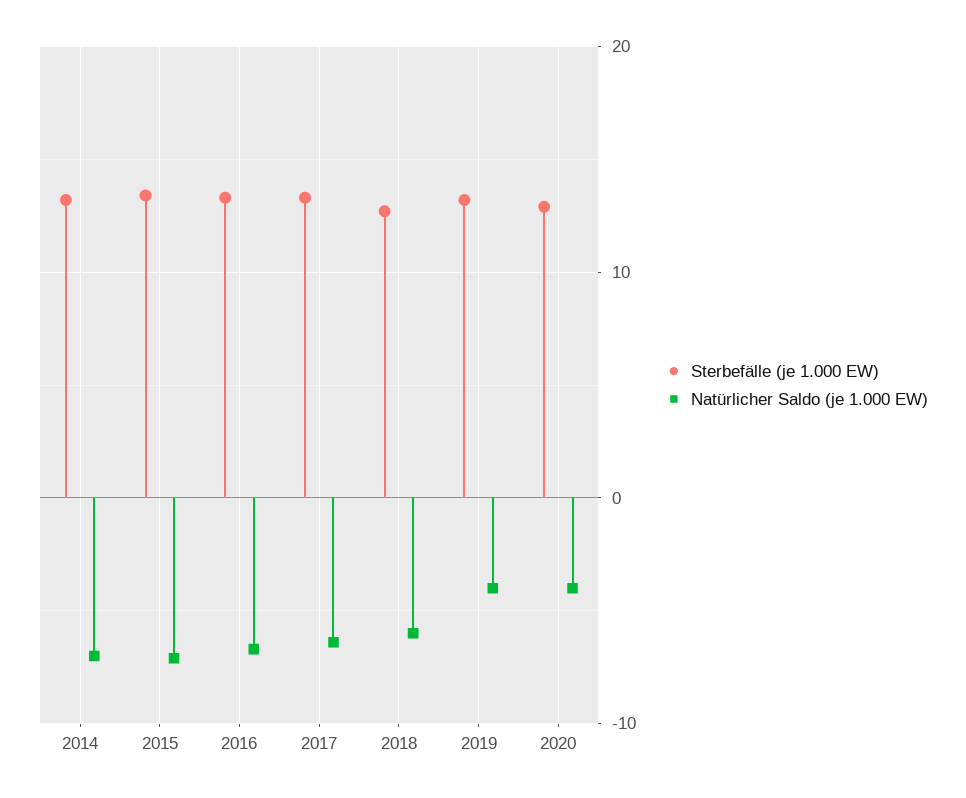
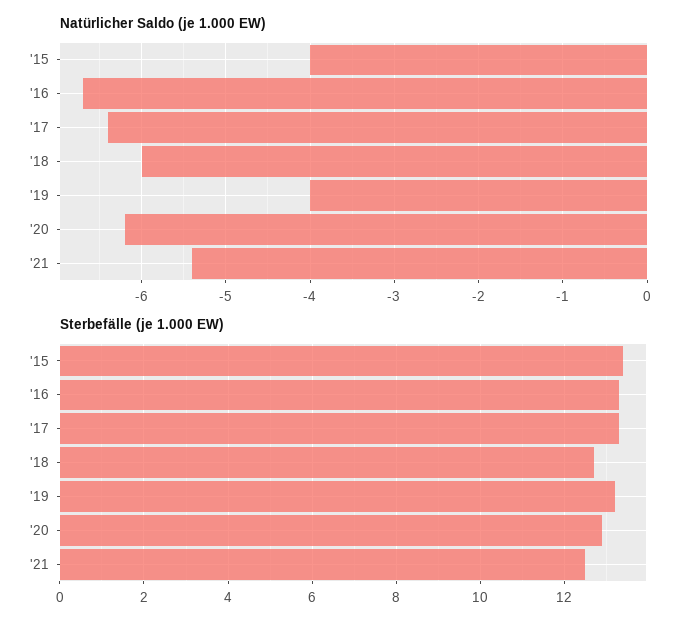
Sterbefälle (je 1.000 EW), 2014: 13 -> none
Natürlicher Saldo (je 1.000 EW), 2014: -7 -> none
Natürlicher Saldo (je 1.000 EW), 2015: -7 -> -4
Natürlicher Saldo (je 1.000 EW), 2020: -4 -> -6.2
Natürlicher Saldo (je 1.000 EW), '21: none -> -5.4
Sterbefälle (je 1.000 EW), '21: none -> 12.5

